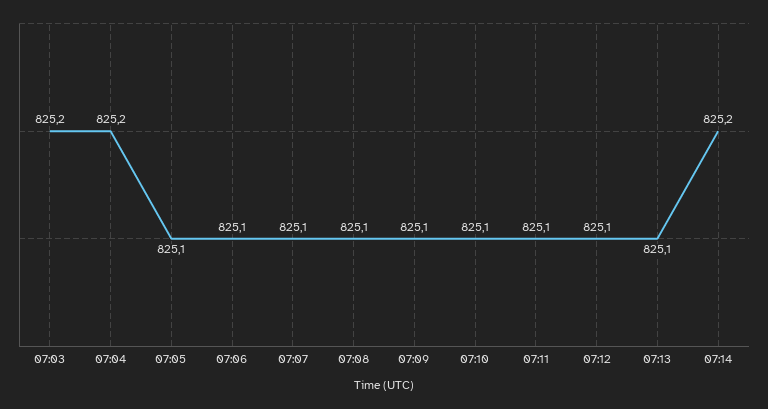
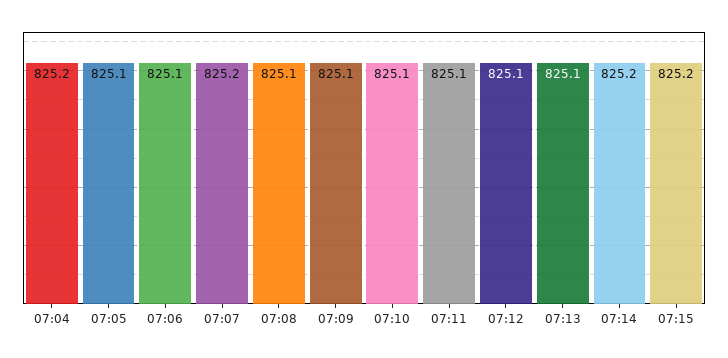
07:03: 825.2 -> none
07:07: 825.1 -> 825.2
07:15: none -> 825.2

